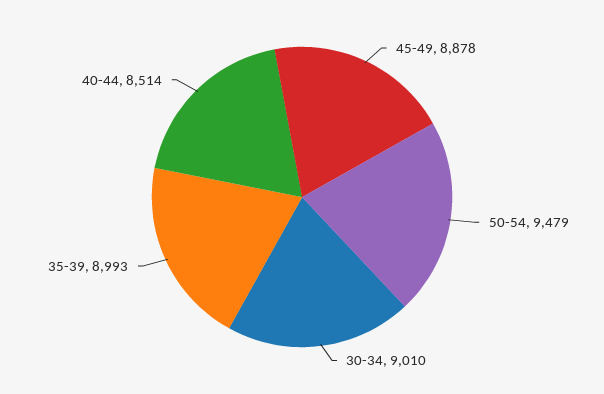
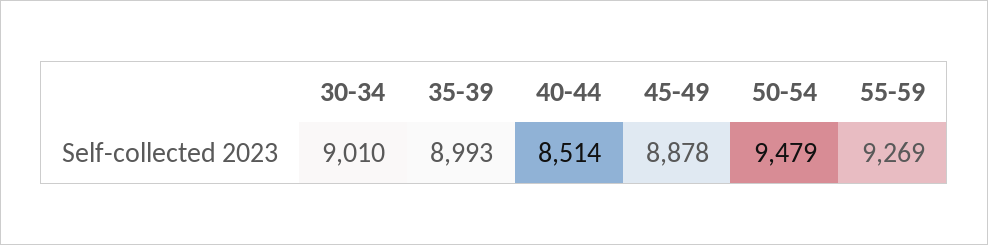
55-59: none -> 9269

